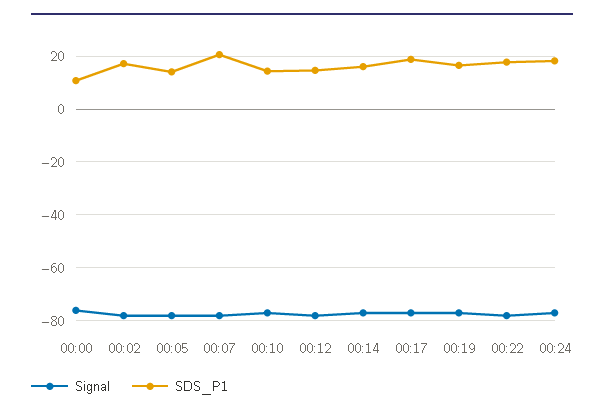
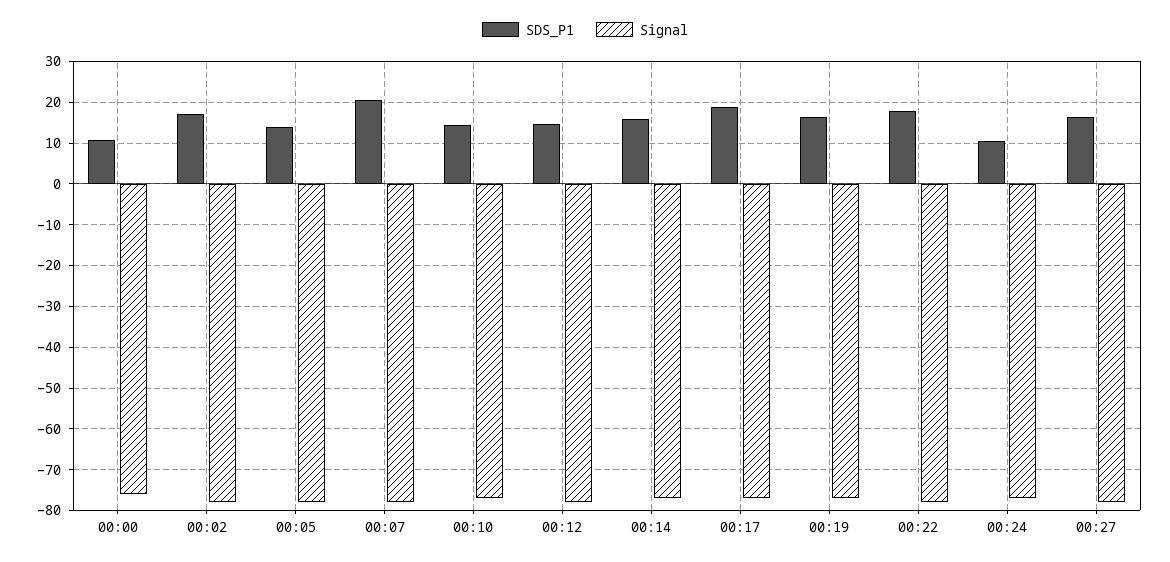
SDS_P1, 00:24: 17.5 -> 10
SDS_P1, 00:27: none -> 16
Signal, 00:27: none -> -78

